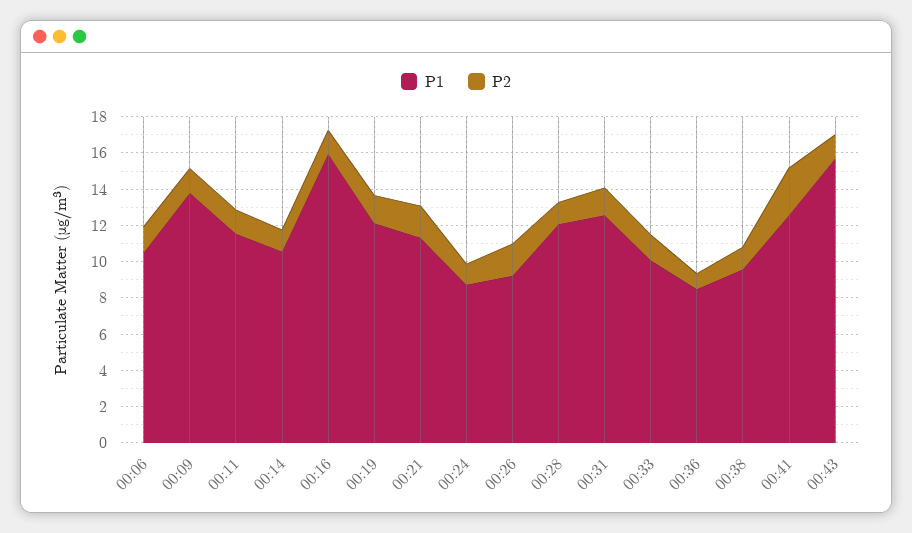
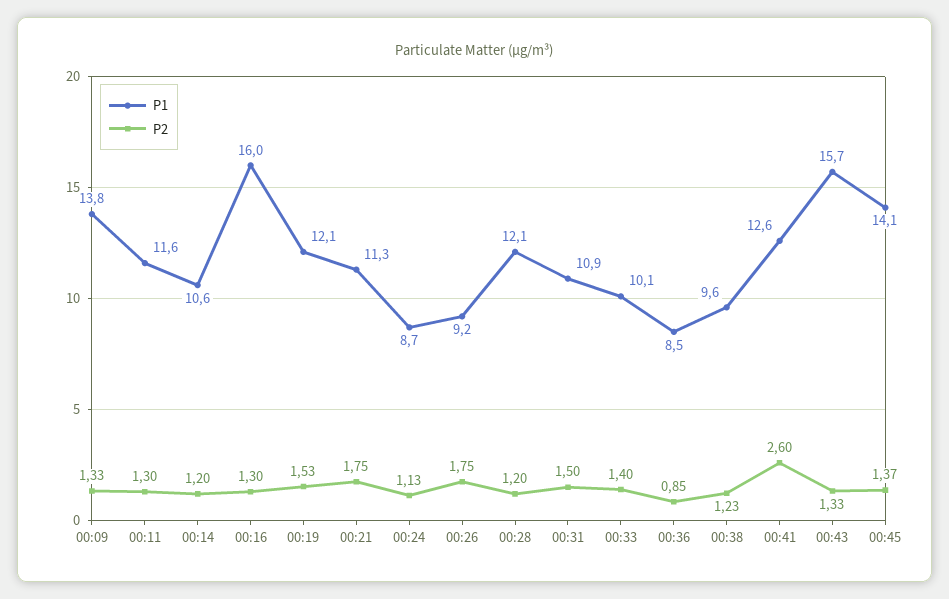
P1, 00:06: 10.5 -> none
P2, 00:06: 1.5 -> none
P1, 00:31: 12.5 -> 10.9
P1, 00:45: none -> 14.1
P2, 00:45: none -> 1.37

